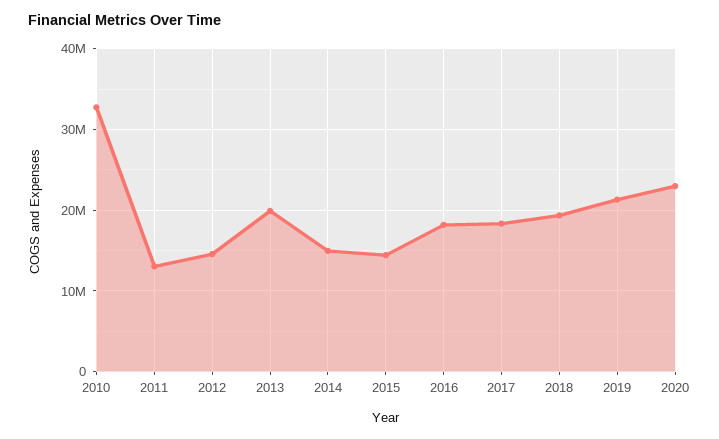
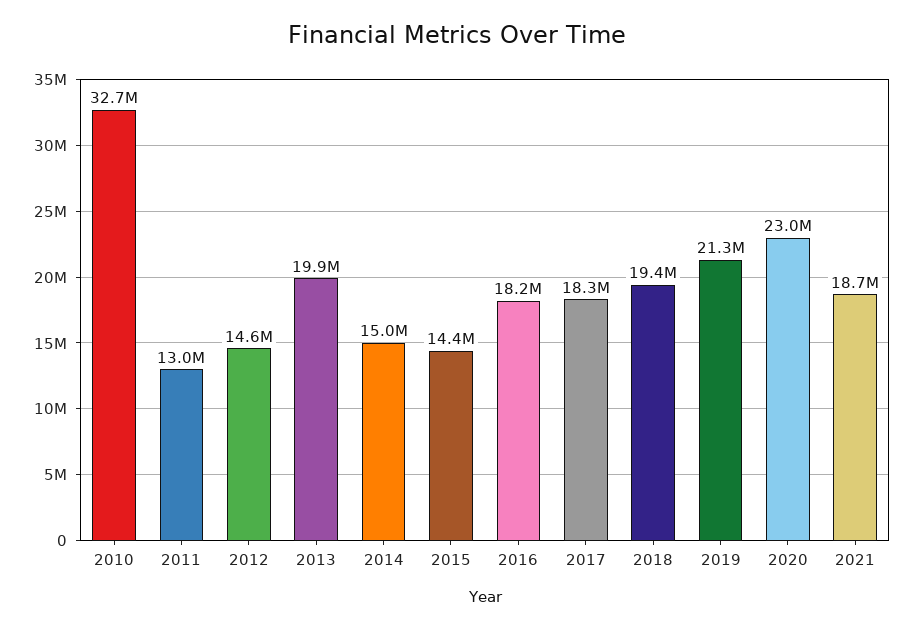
2021: none -> 18700000

